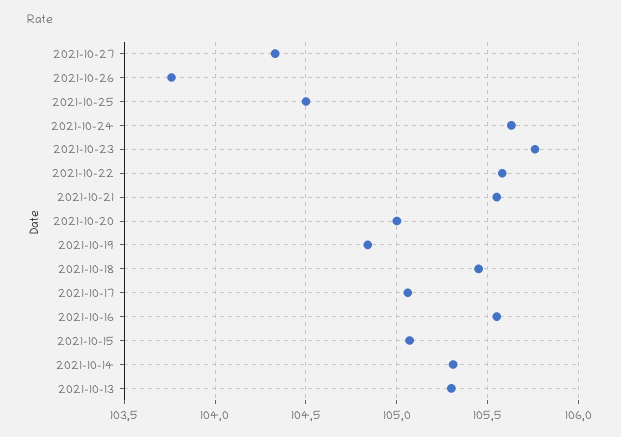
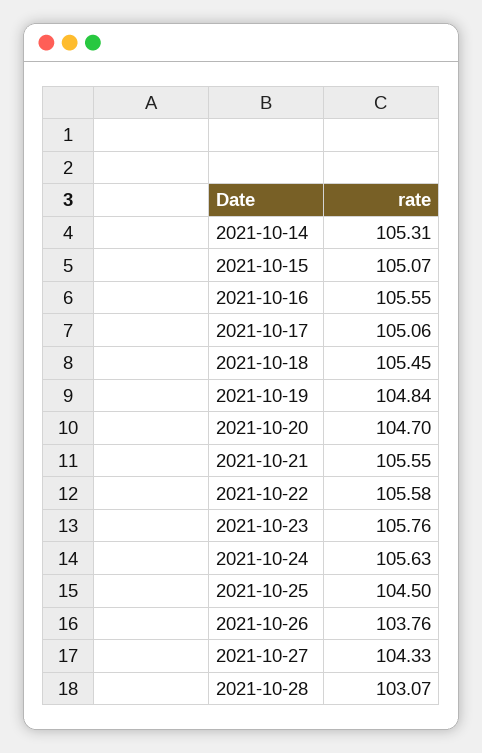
2021-10-20: 105 -> 104.7
2021-10-13: 105.3 -> none
2021-10-28: none -> 103.07

